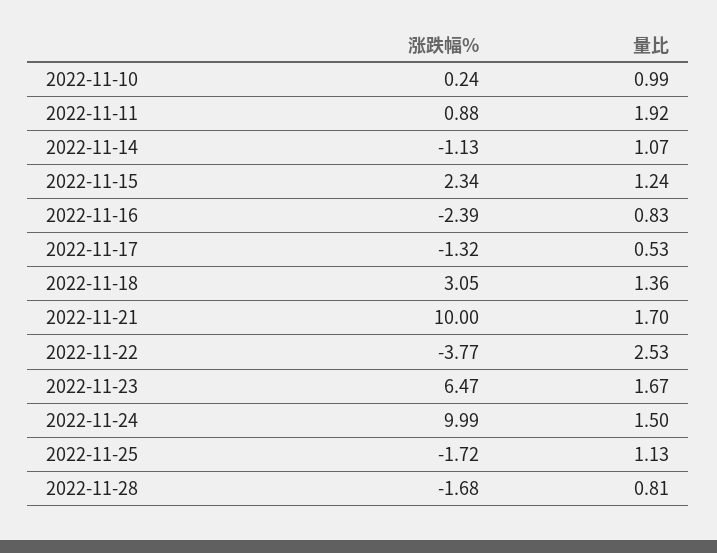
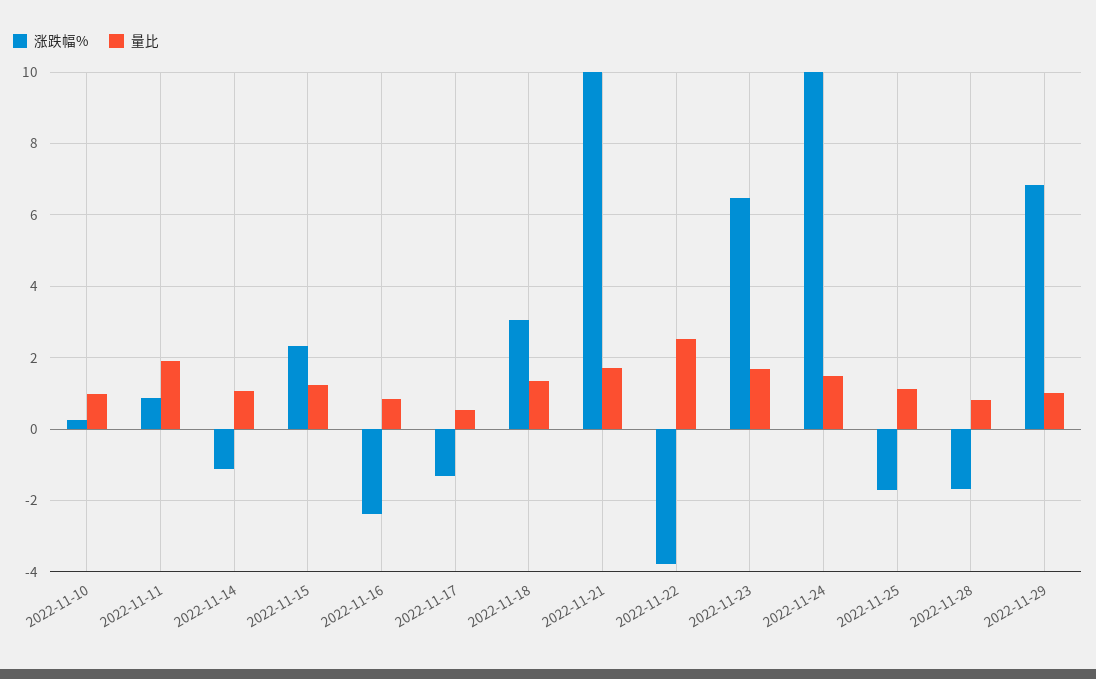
涨跌幅%, 2022-11-29: none -> 6.8
量比, 2022-11-29: none -> 1

